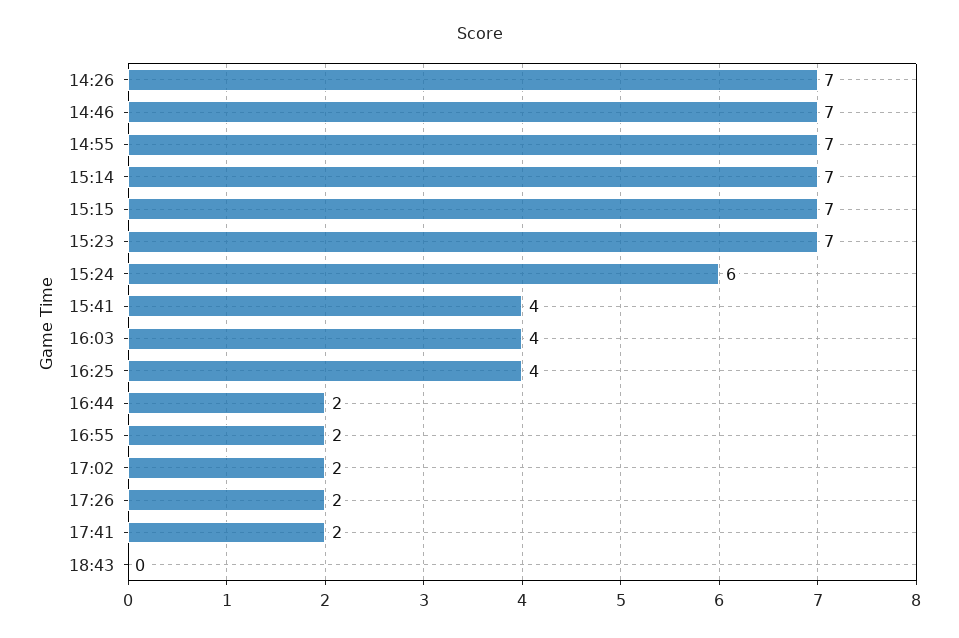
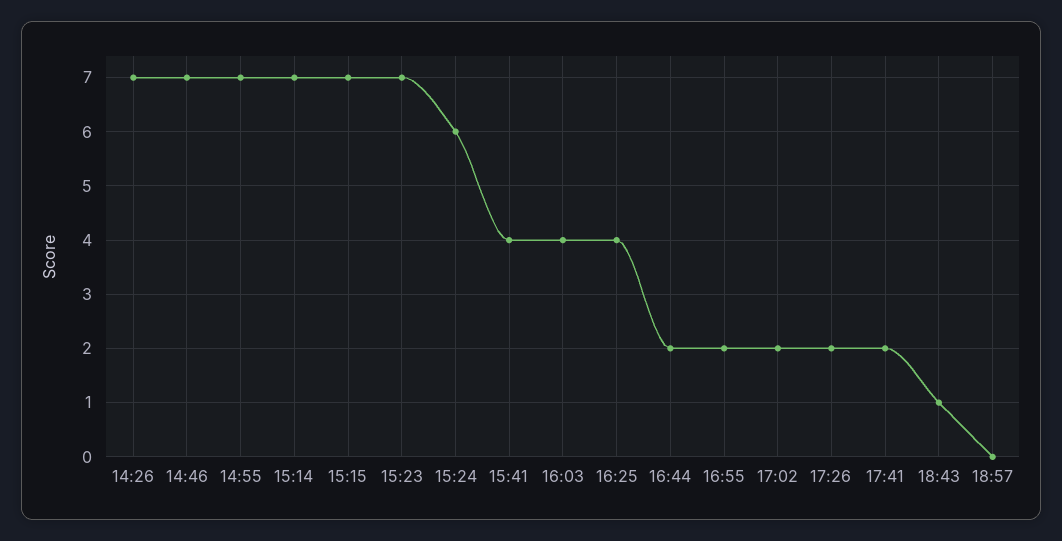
18:43: 0 -> 1
18:57: none -> 0

